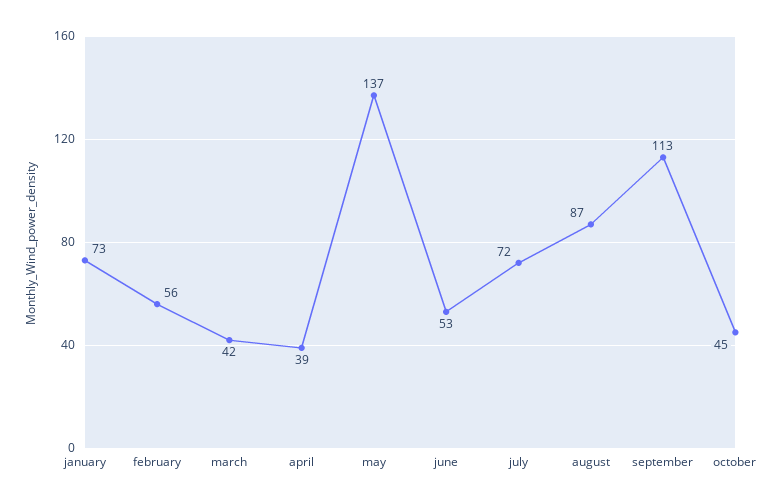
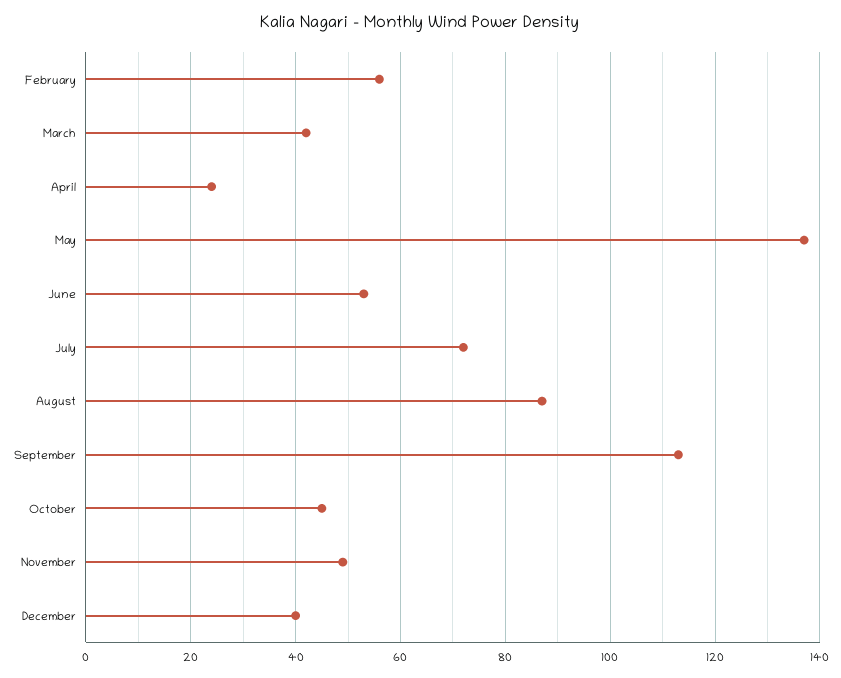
january: 73 -> none
april: 39 -> 25
November: none -> 50
December: none -> 40

